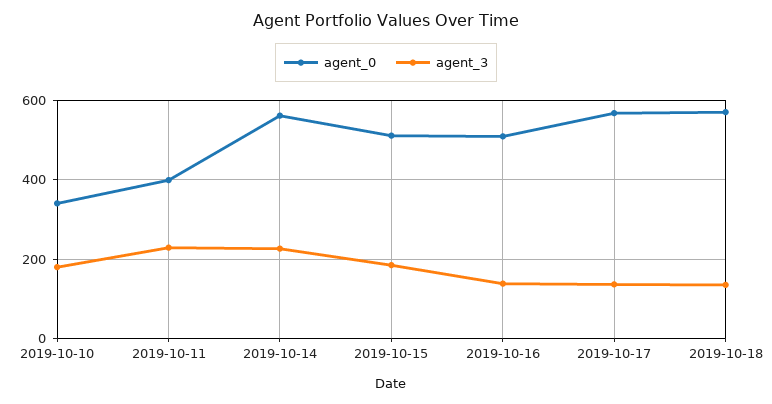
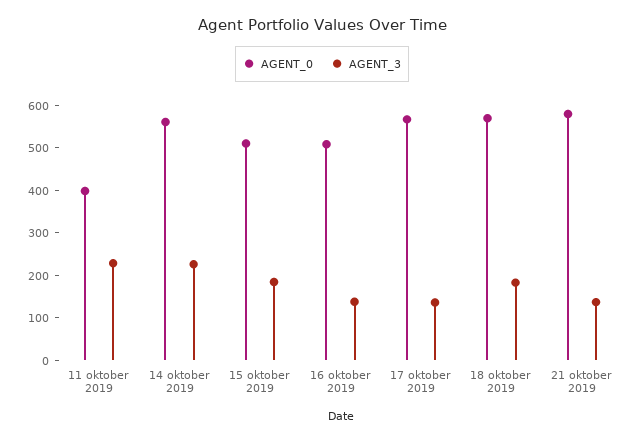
agent_0, 2019-10-10: 340 -> none
agent_3, 2019-10-10: 180 -> none
agent_3, 2019-10-18: 140 -> 180
agent_0, 21 oktober 2019: none -> 580
agent_3, 21 oktober 2019: none -> 140

